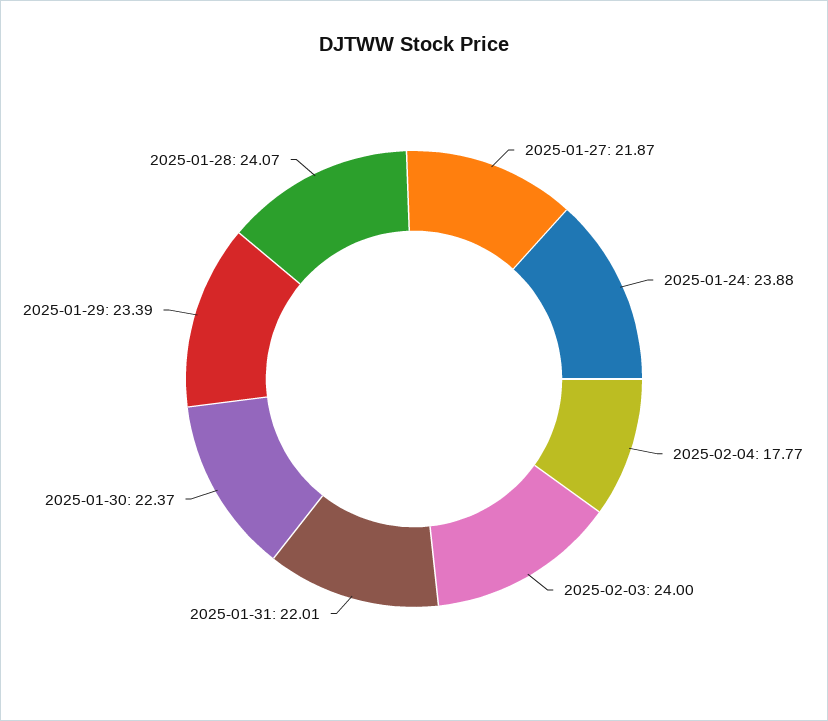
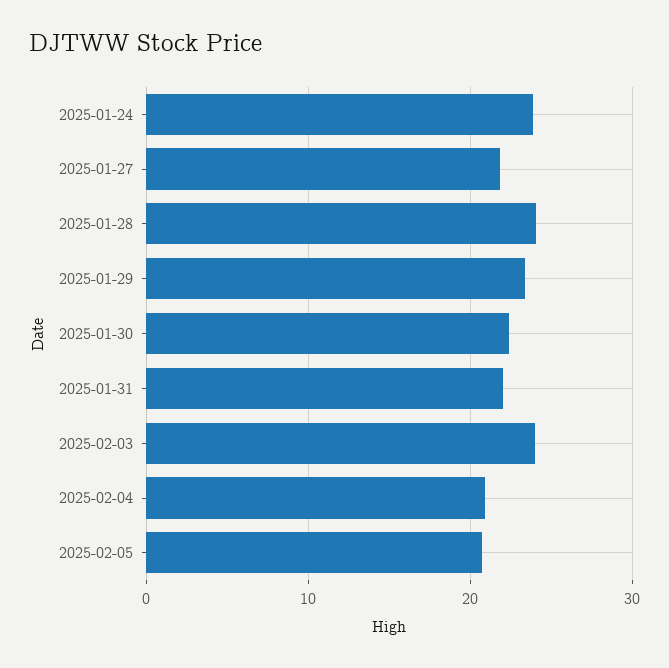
2025-02-04: 17.77 -> 21
2025-02-05: none -> 21

